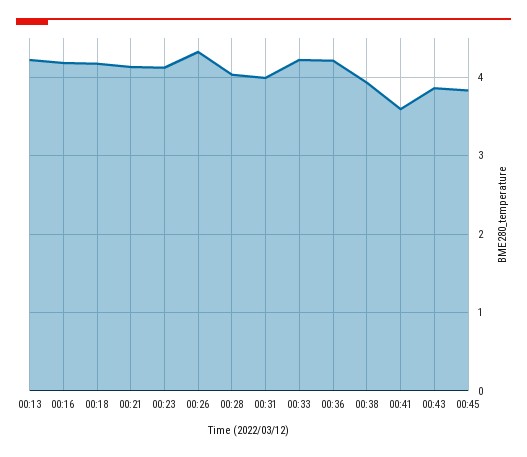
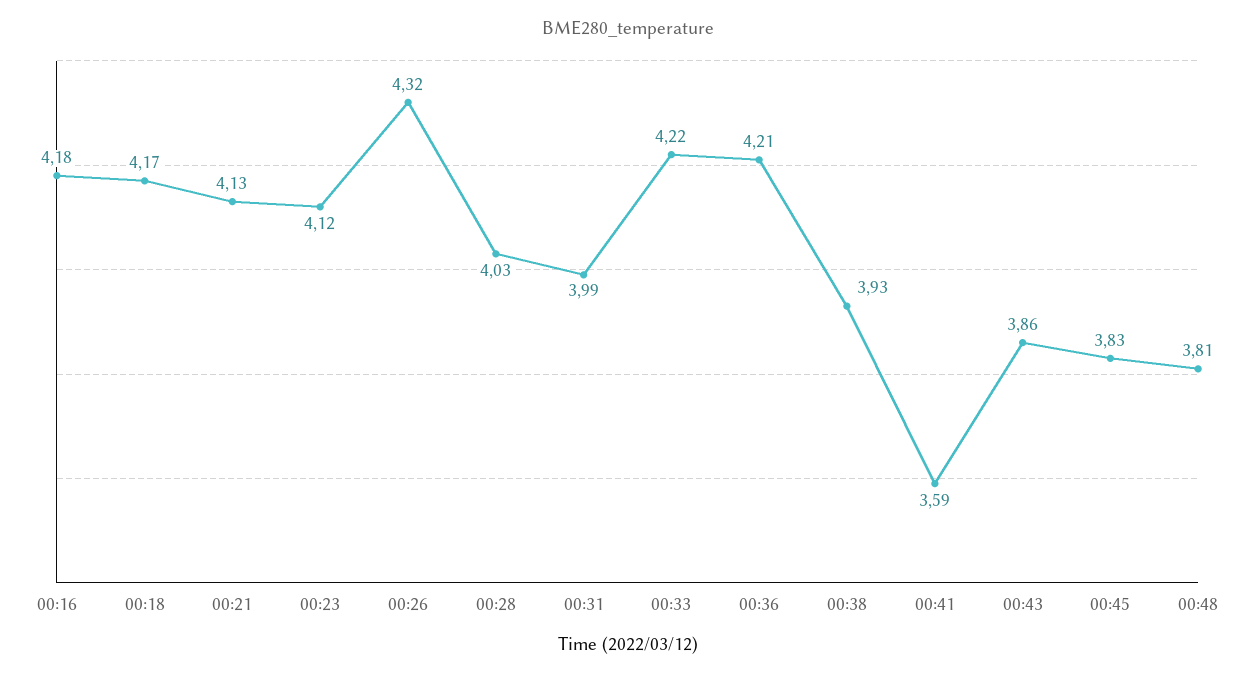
00:13: 4.2 -> none
00:48: none -> 3.81

